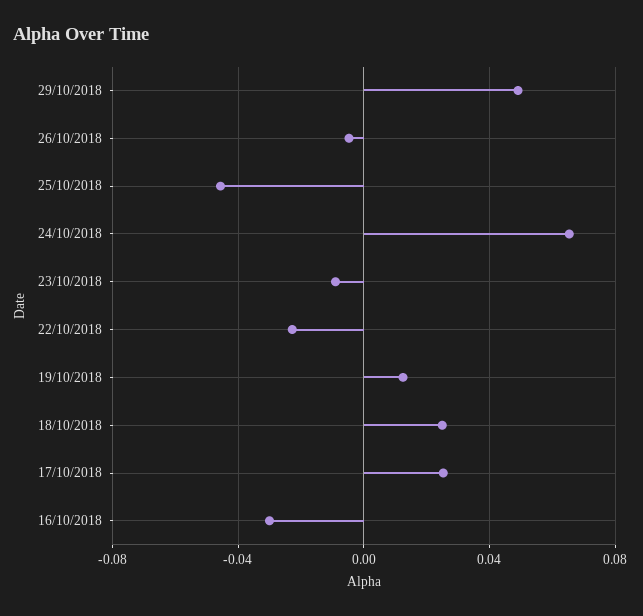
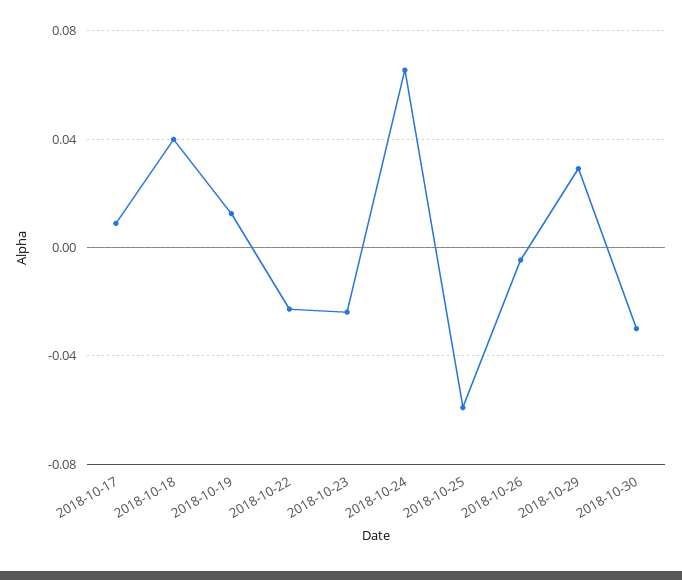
29/10/2018: 0.05 -> 0.03
25/10/2018: -0.045 -> -0.06
23/10/2018: -0.01 -> -0.025
18/10/2018: 0.025 -> 0.04
17/10/2018: 0.025 -> 0.01
16/10/2018: -0.03 -> none
2018-10-30: none -> -0.03

